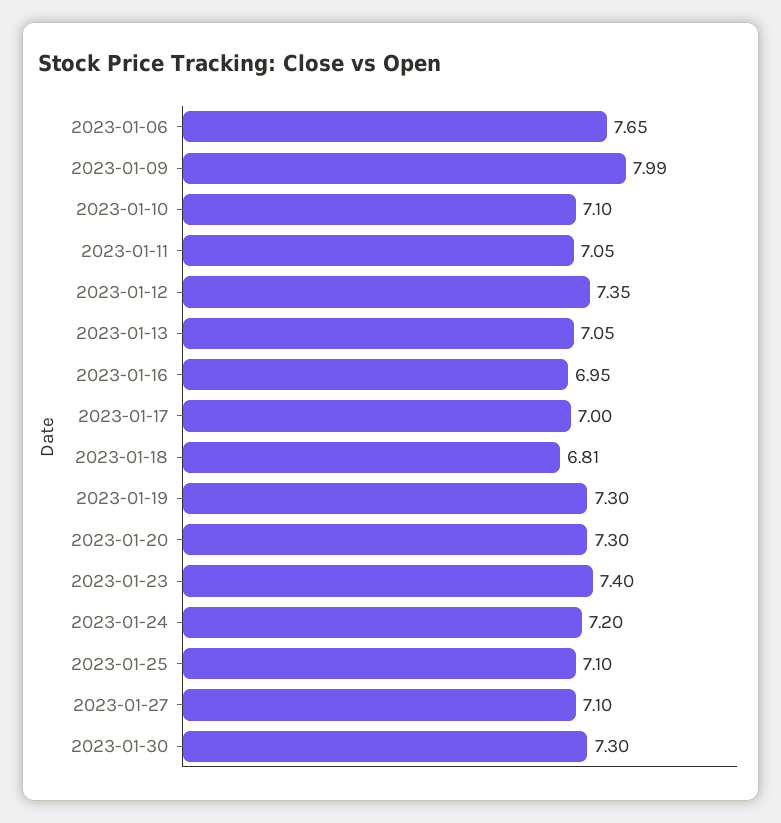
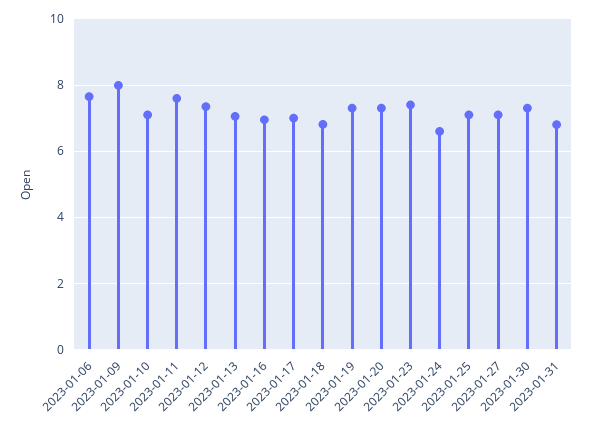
2023-01-11: 7.05 -> 7.6
2023-01-24: 7.2 -> 6.6
2023-01-31: none -> 6.8

